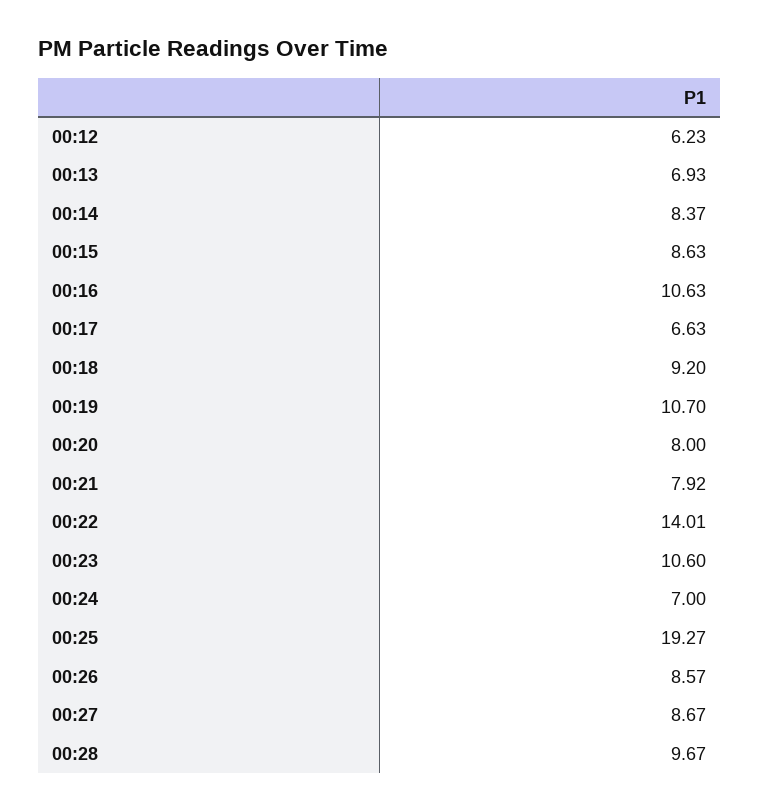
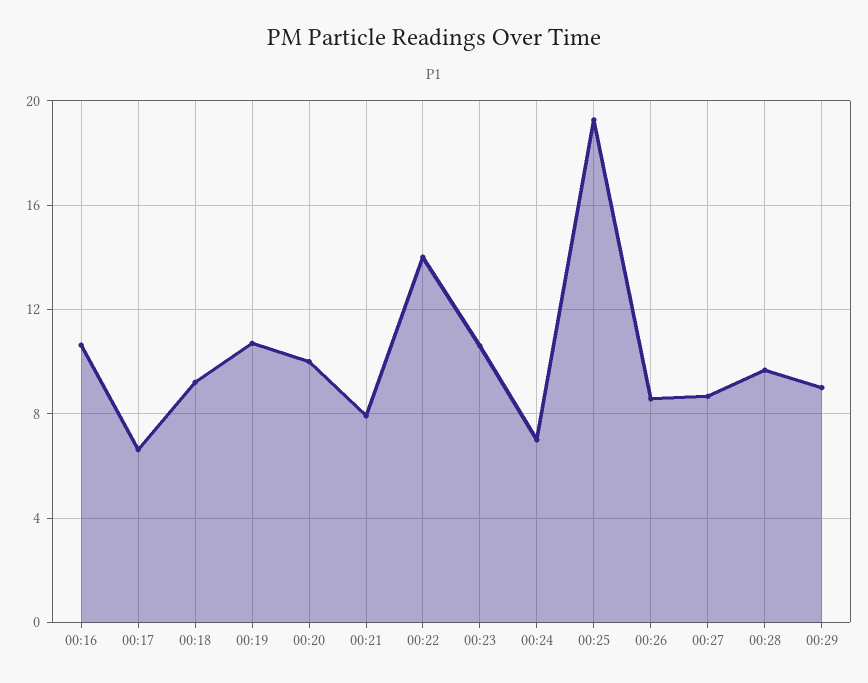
00:12: 6.23 -> none
00:13: 6.93 -> none
00:14: 8.37 -> none
00:15: 8.63 -> none
00:20: 8 -> 10
00:29: none -> 9

